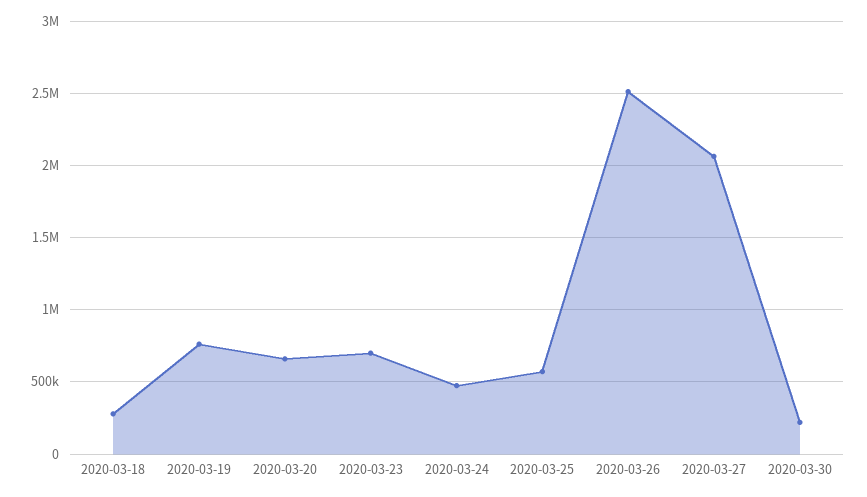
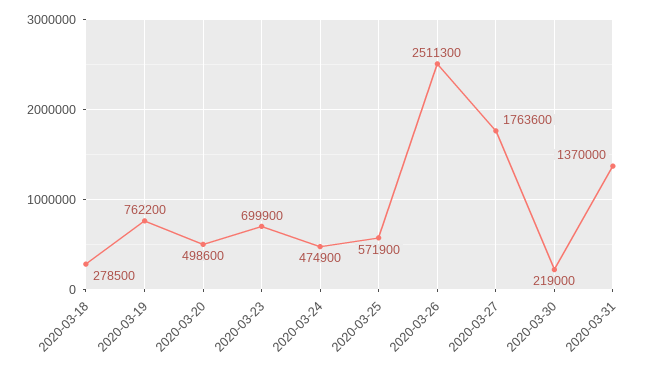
2020-03-20: 650000 -> 498600
2020-03-27: 2050000 -> 1763600
2020-03-31: none -> 1370000

